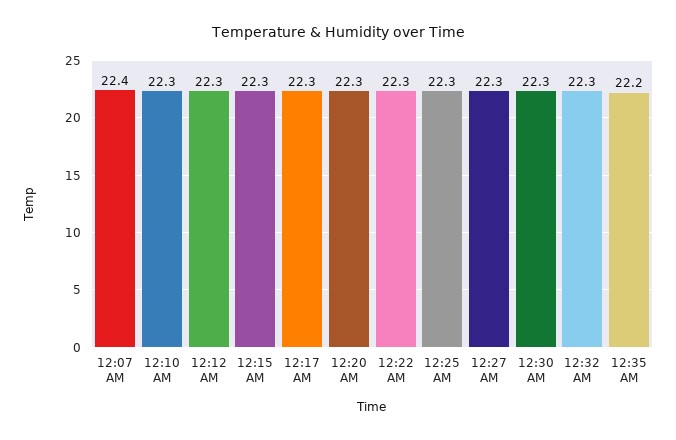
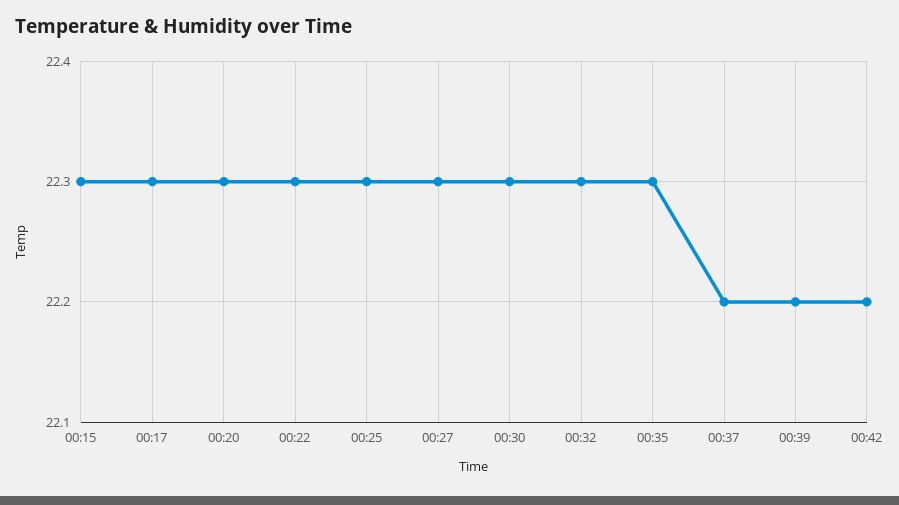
12:07 AM: 22.4 -> none
12:10 AM: 22.3 -> none
12:12 AM: 22.3 -> none
12:35 AM: 22.2 -> 22.3
00:37: none -> 22.2
00:39: none -> 22.2
00:42: none -> 22.2

